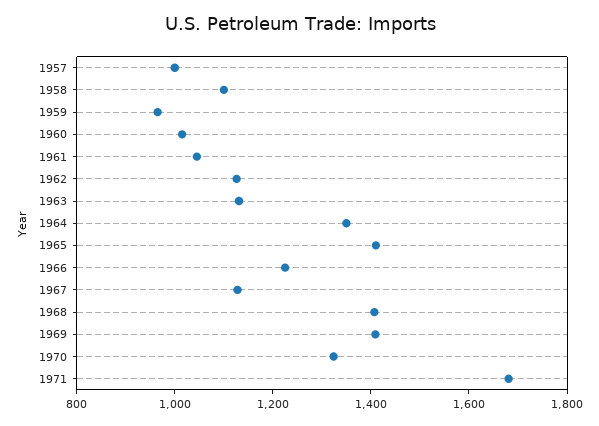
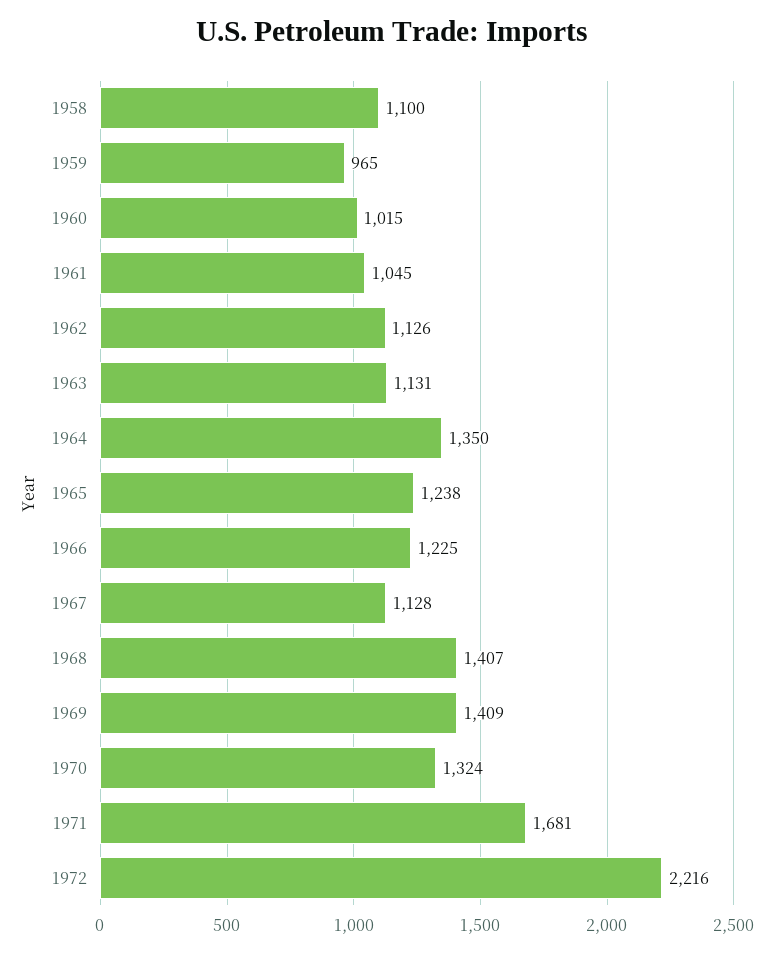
1957: 1000 -> none
1965: 1400 -> 1238
1972: none -> 2216

